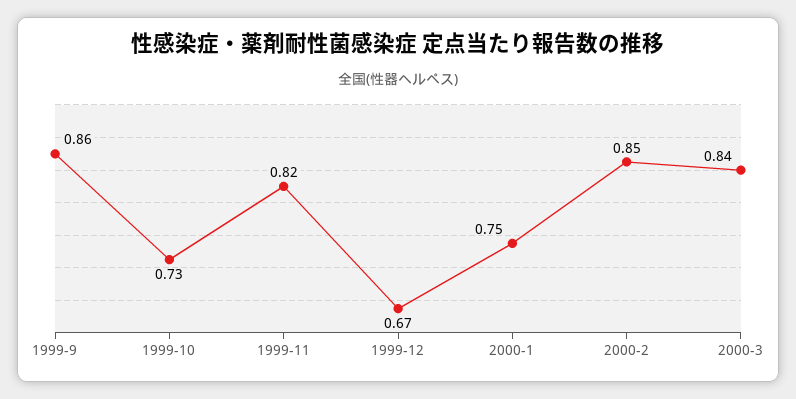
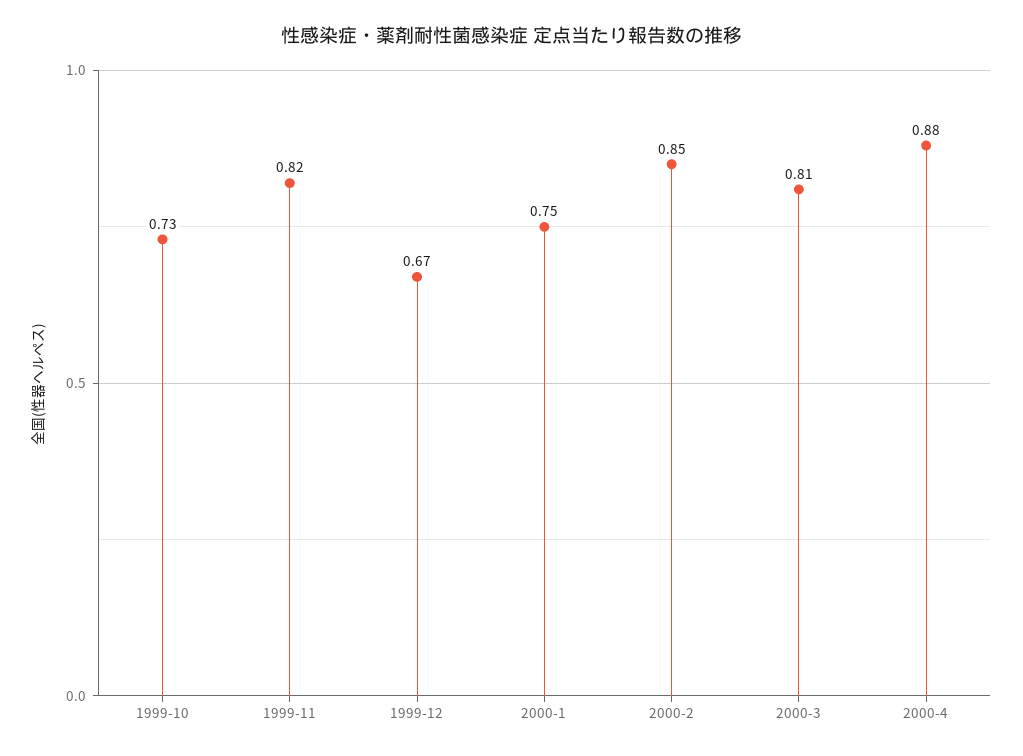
1999-9: 0.86 -> none
2000-3: 0.84 -> 0.81
2000-4: none -> 0.88

